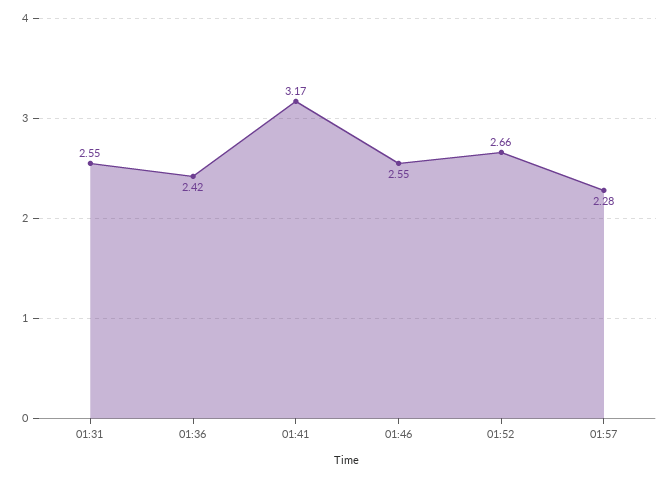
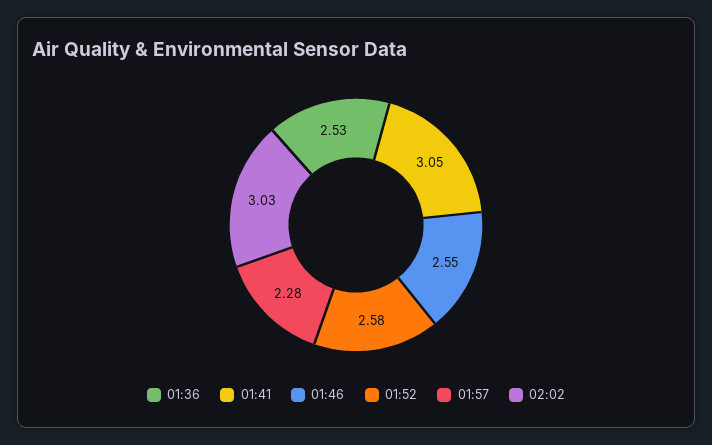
01:31: 2.55 -> none
01:36: 2.42 -> 2.53
01:41: 3.17 -> 3.05
01:52: 2.66 -> 2.58
02:02: none -> 3.03

